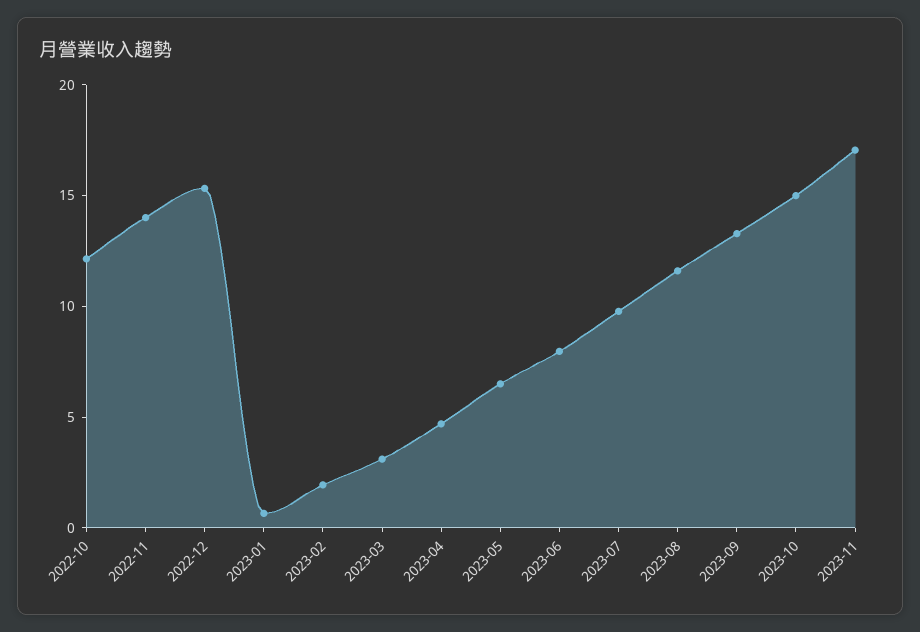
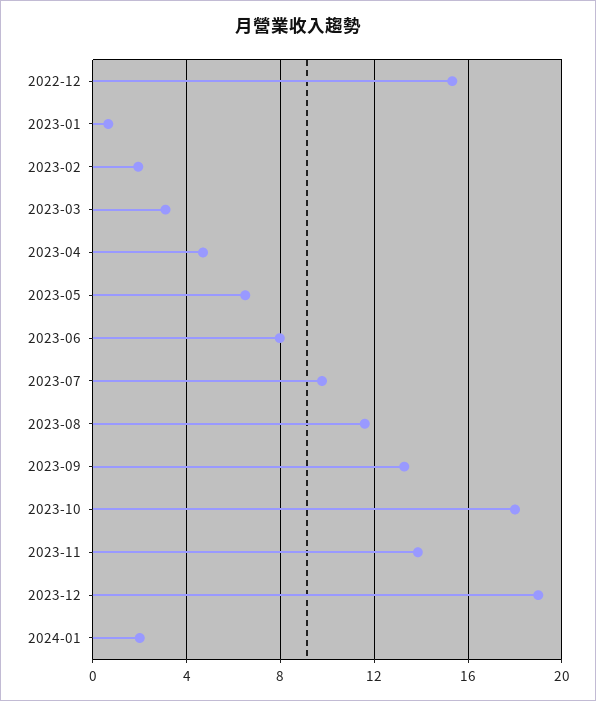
2022-10: 12 -> none
2022-11: 14 -> none
2023-10: 15 -> 18
2023-11: 17 -> 14
2023-12: none -> 19
2024-01: none -> 2

